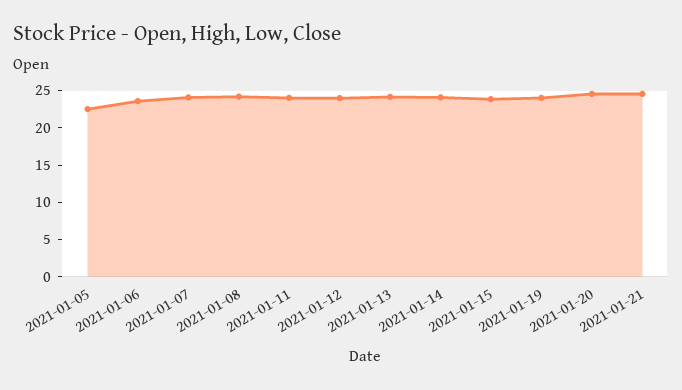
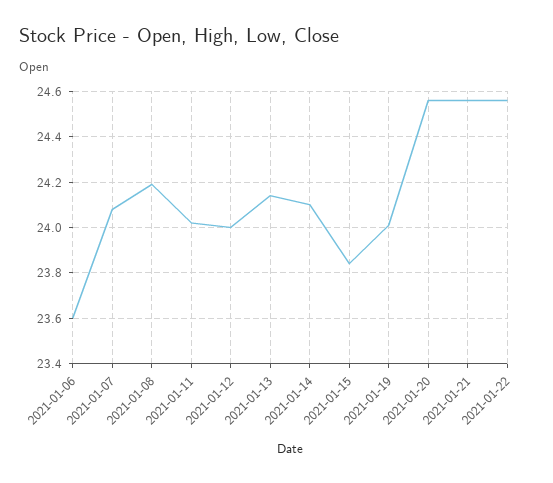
2021-01-05: 22.5 -> none
2021-01-22: none -> 24.55

